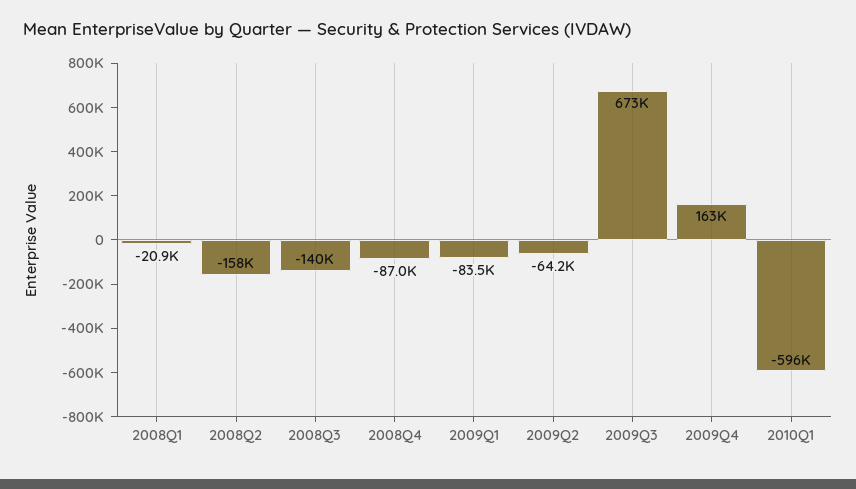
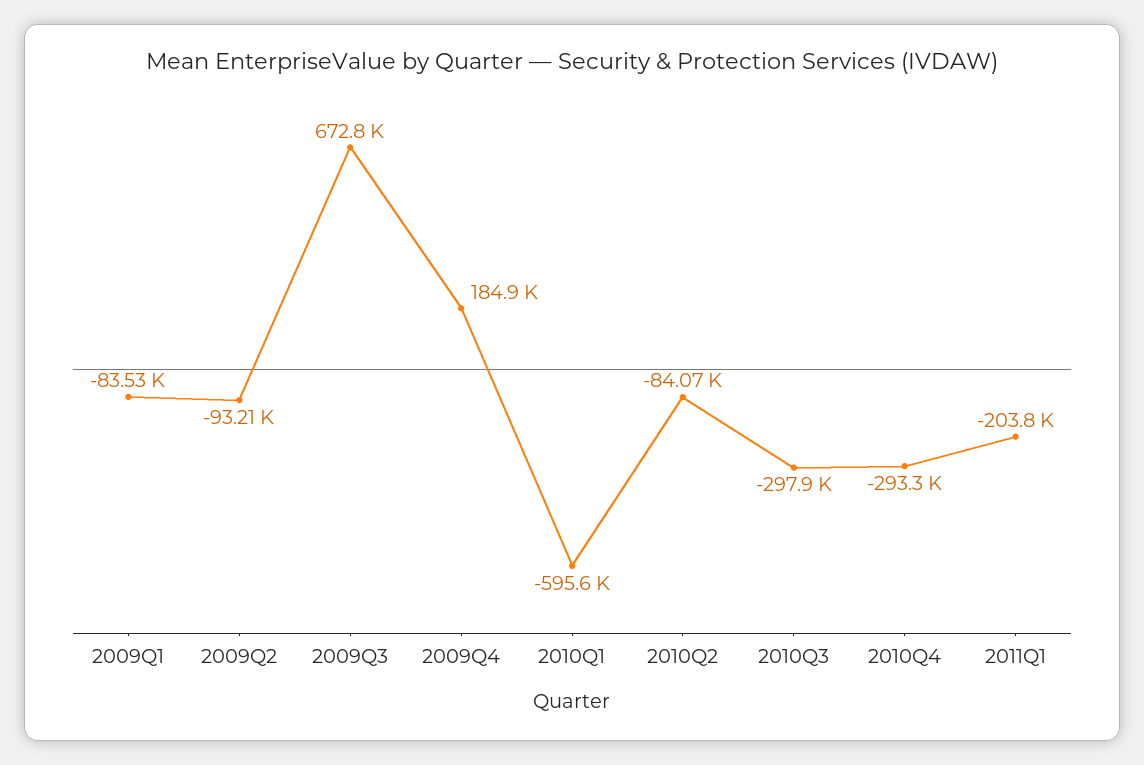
2008Q1: -20900 -> none
2008Q2: -158000 -> none
2008Q3: -140000 -> none
2008Q4: -87000 -> none
2009Q2: -64200 -> -93210
2009Q4: 163000 -> 184900
2010Q2: none -> -84070
2010Q3: none -> -297900
2010Q4: none -> -293300
2011Q1: none -> -203800

